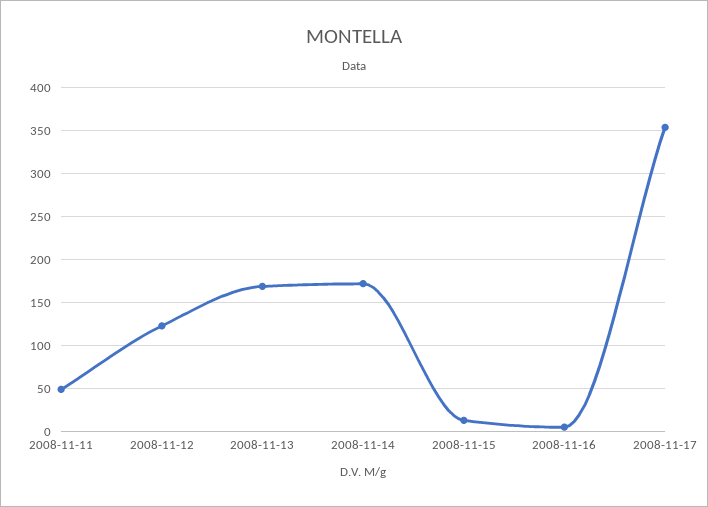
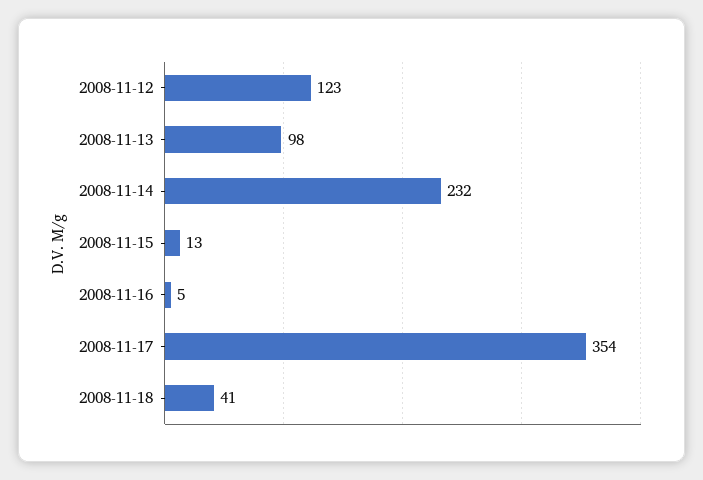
2008-11-11: 50 -> none
2008-11-13: 170 -> 98
2008-11-14: 170 -> 232
2008-11-18: none -> 41

